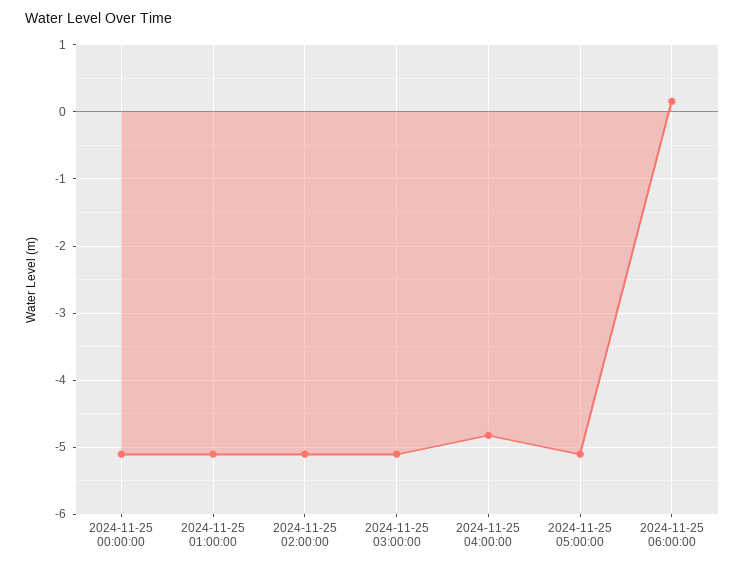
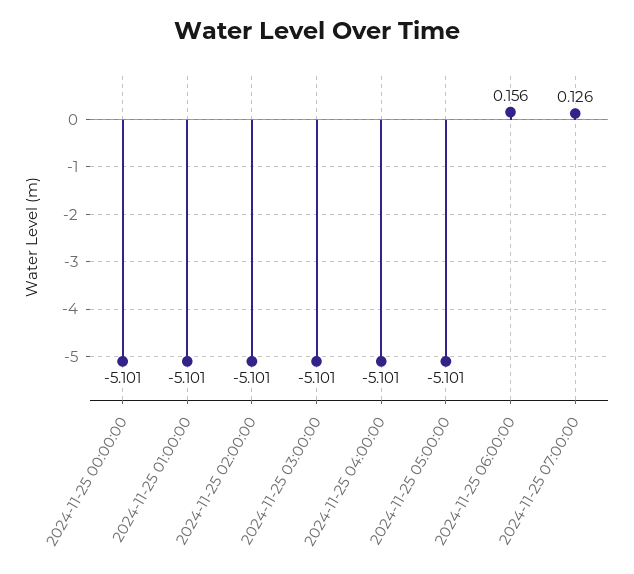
2024-11-25 04:00:00: -4.8 -> -5.101
2024-11-25 07:00:00: none -> 0.126

